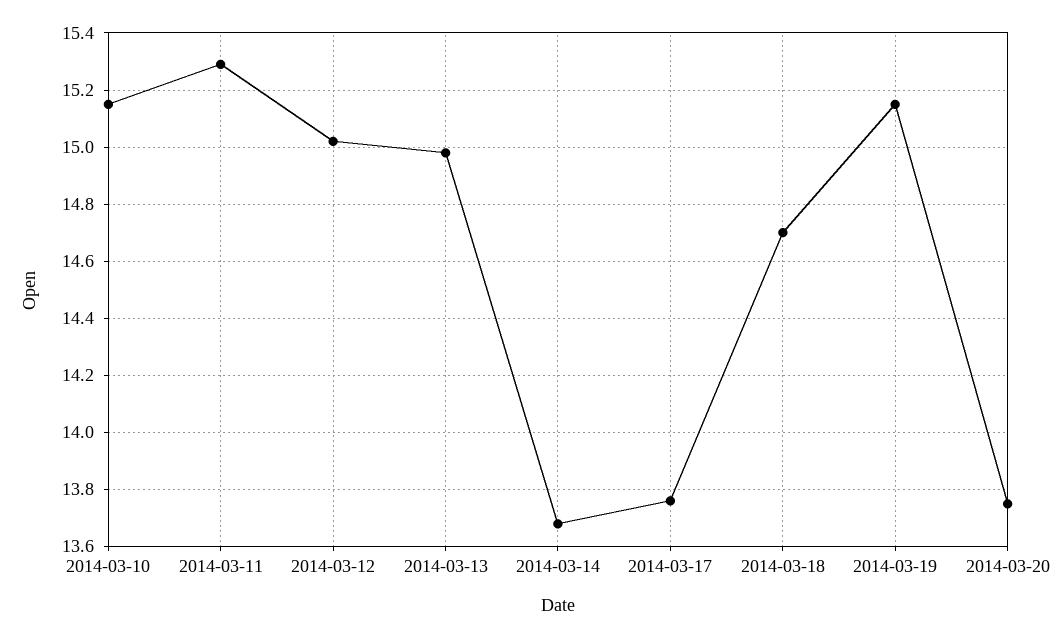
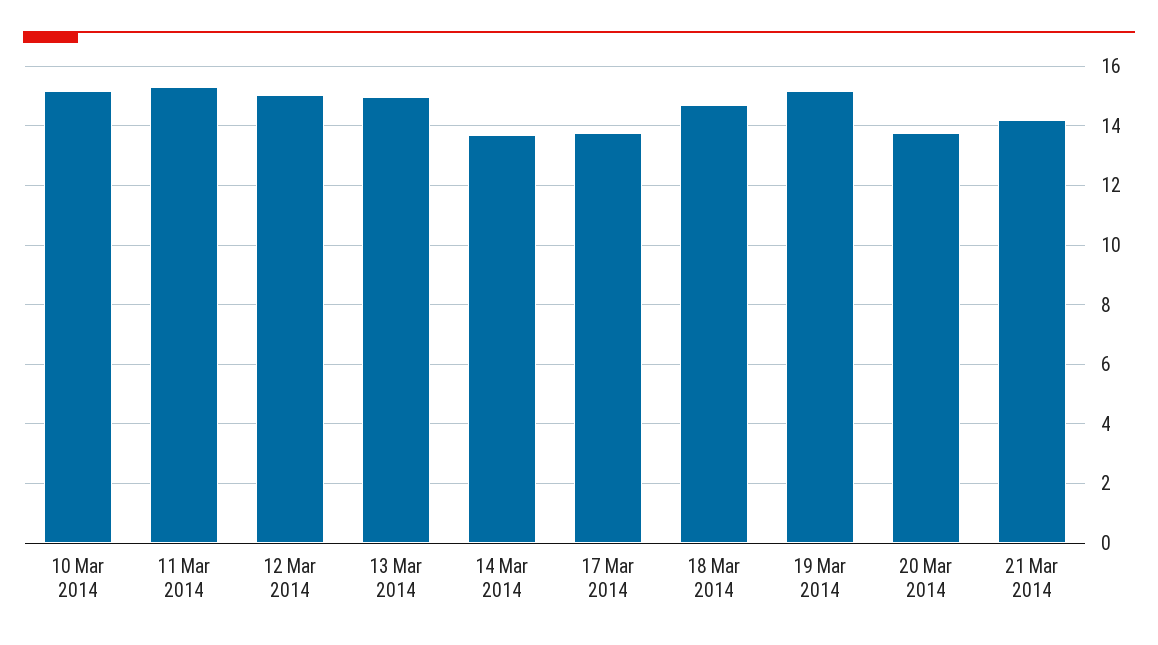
21 Mar 2014: none -> 14.25

